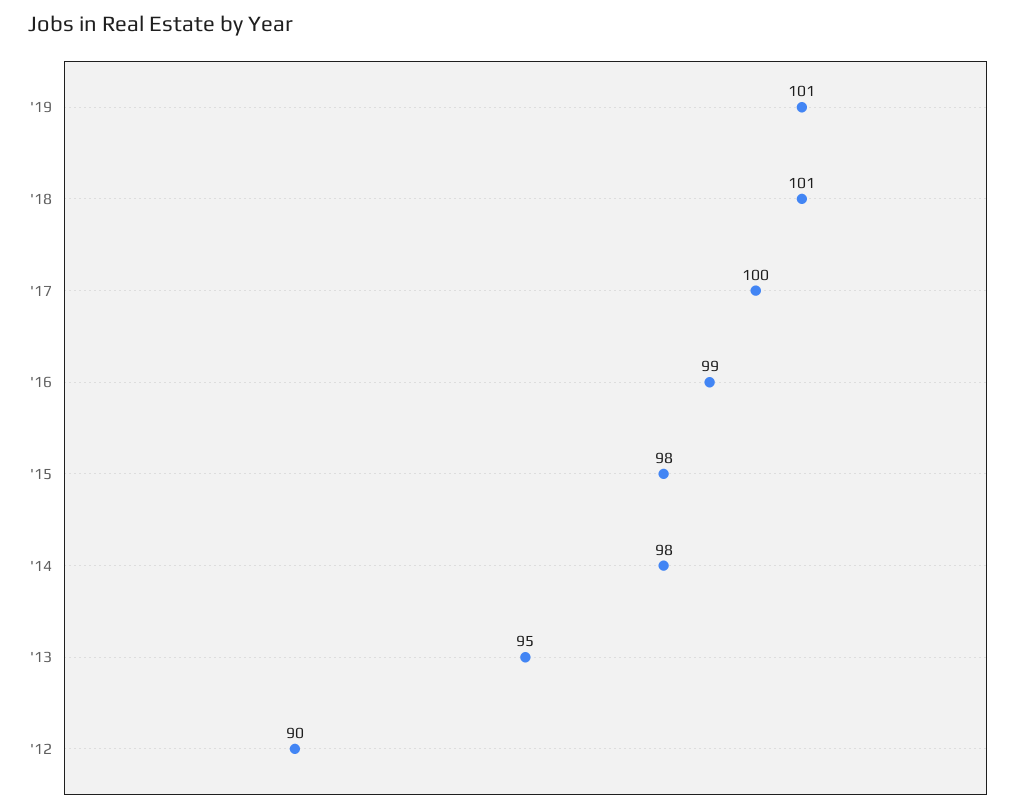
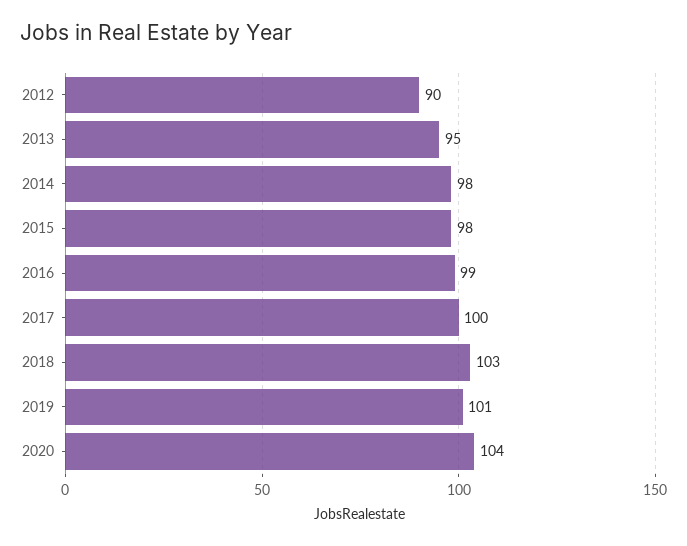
'18: 101 -> 103
2020: none -> 104

